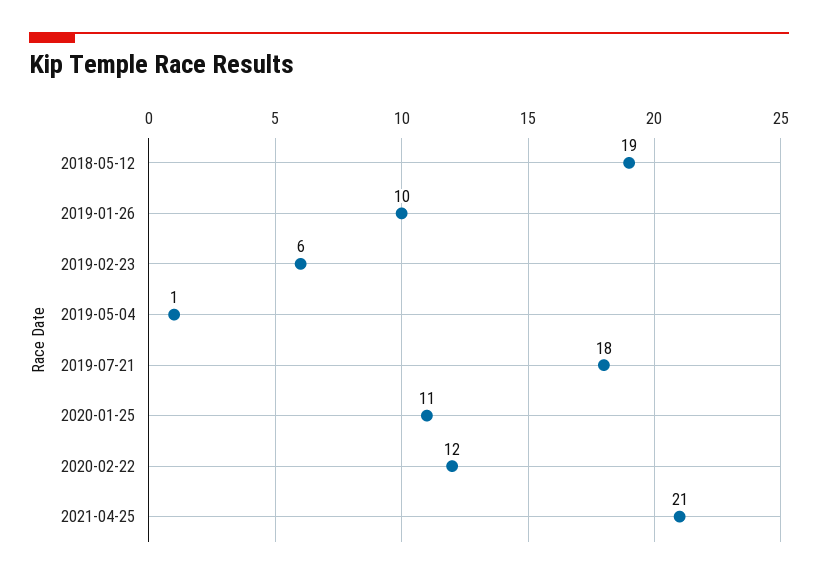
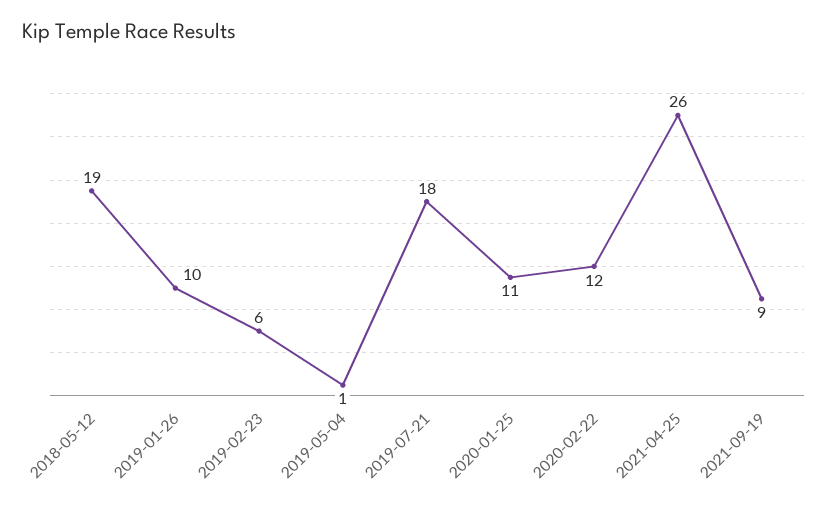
2021-04-25: 21 -> 26
2021-09-19: none -> 9

